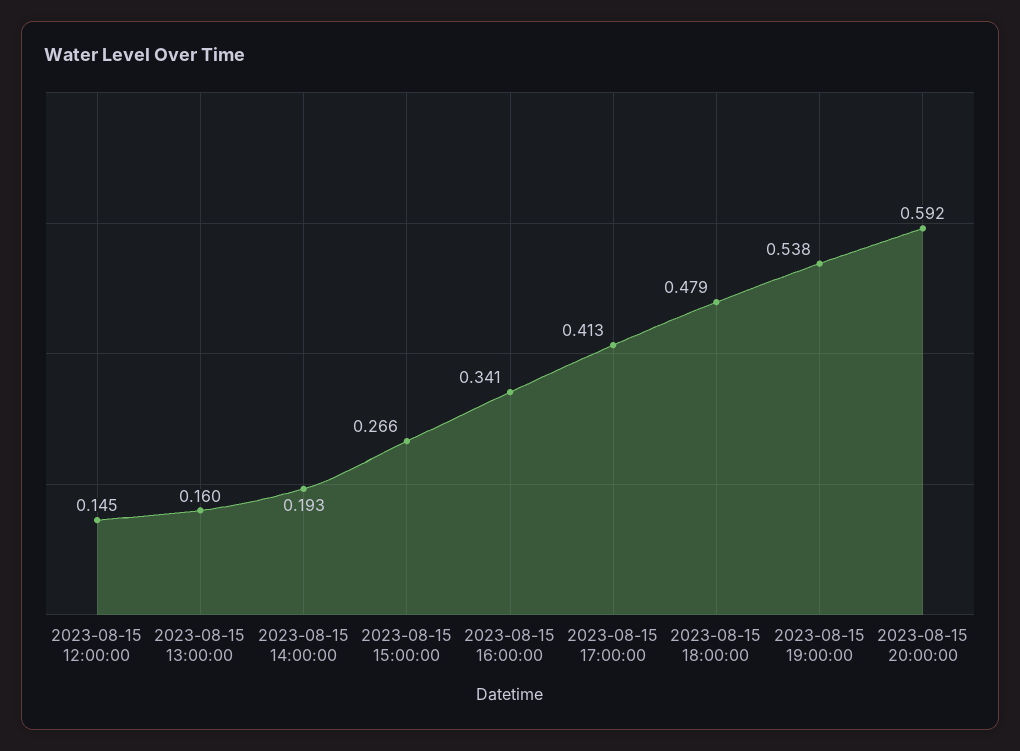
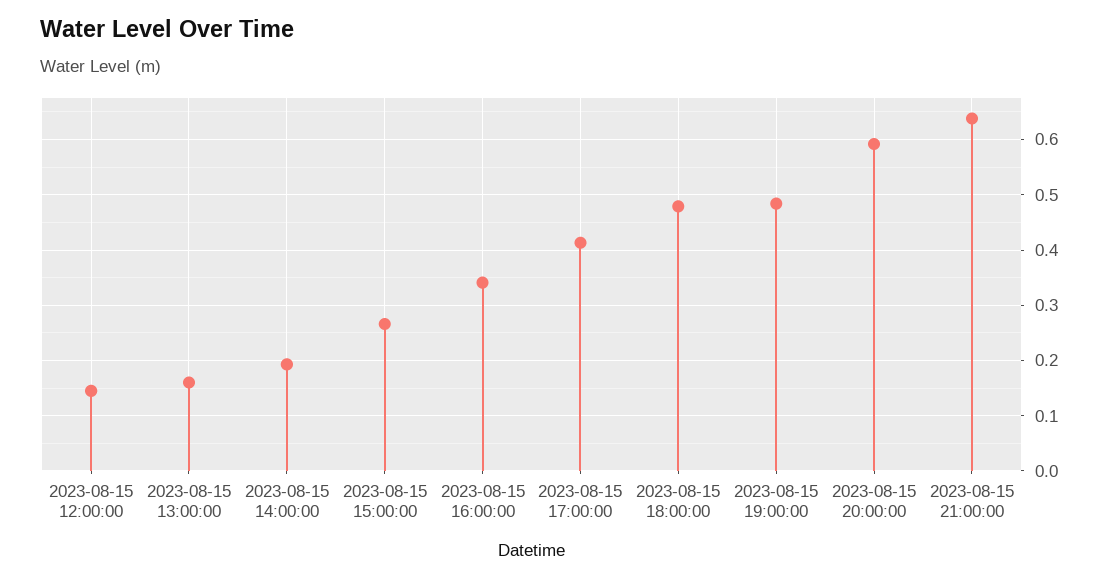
2023-08-15 19:00:00: 0.538 -> 0.48
2023-08-15 21:00:00: none -> 0.64

